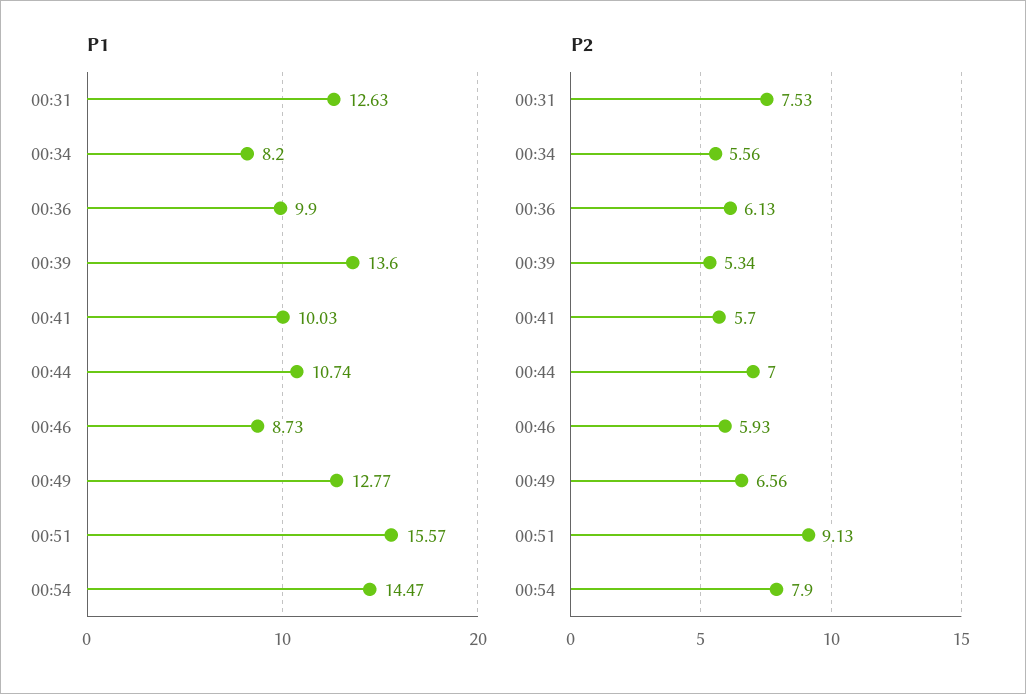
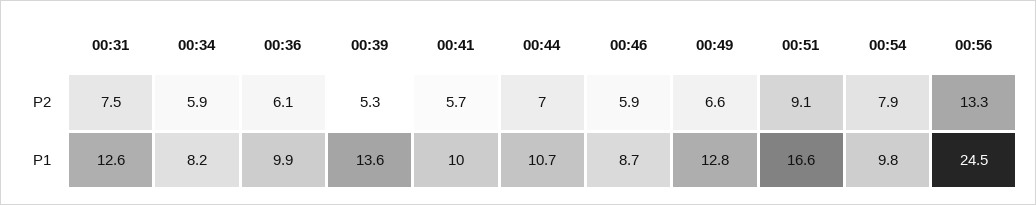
P1, 00:51: 15.57 -> 16.6
P1, 00:54: 14.47 -> 9.8
P2, 00:34: 5.56 -> 5.9
P2, 00:56: none -> 13.3
P1, 00:56: none -> 24.5

